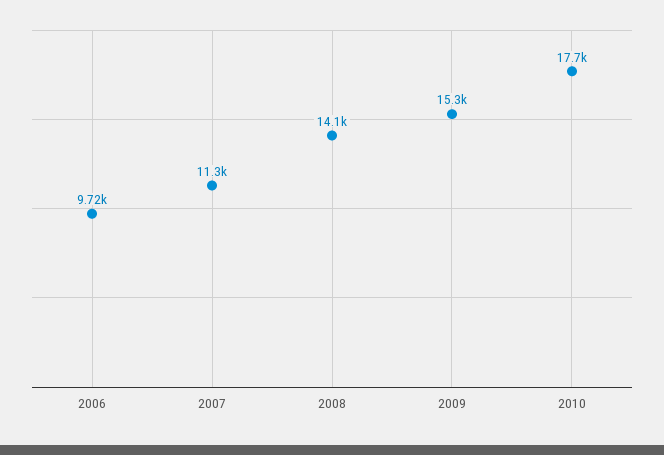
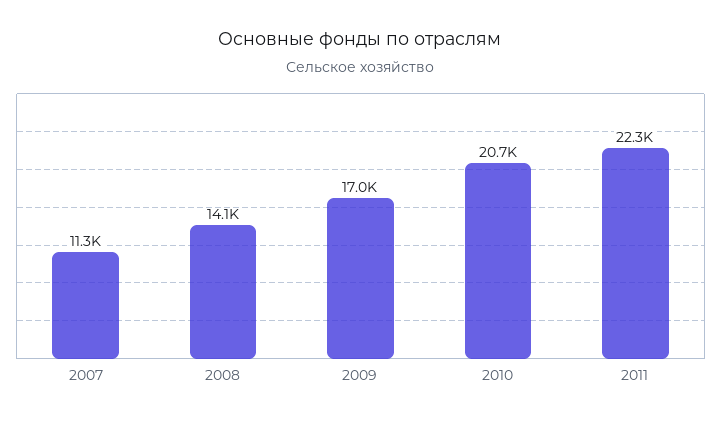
2006: 9720 -> none
2009: 15300 -> 17000
2010: 17700 -> 20700
2011: none -> 22300

